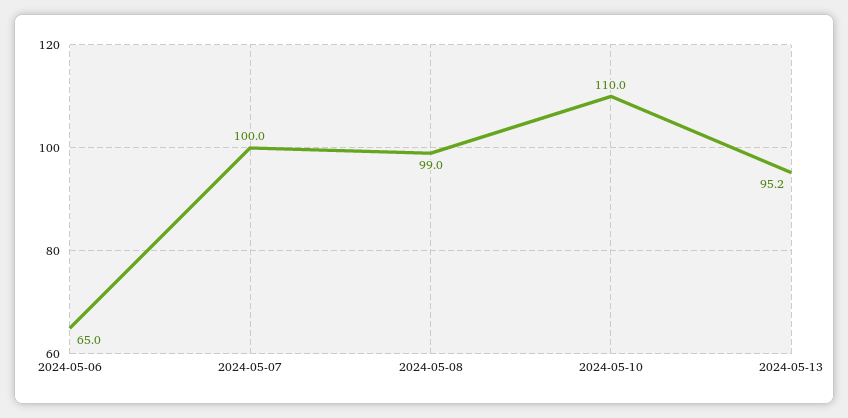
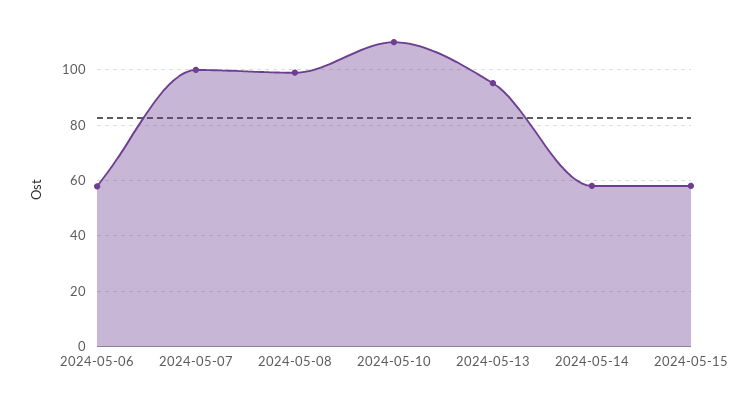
2024-05-06: 65 -> 57.5
2024-05-14: none -> 57.5
2024-05-15: none -> 57.5

